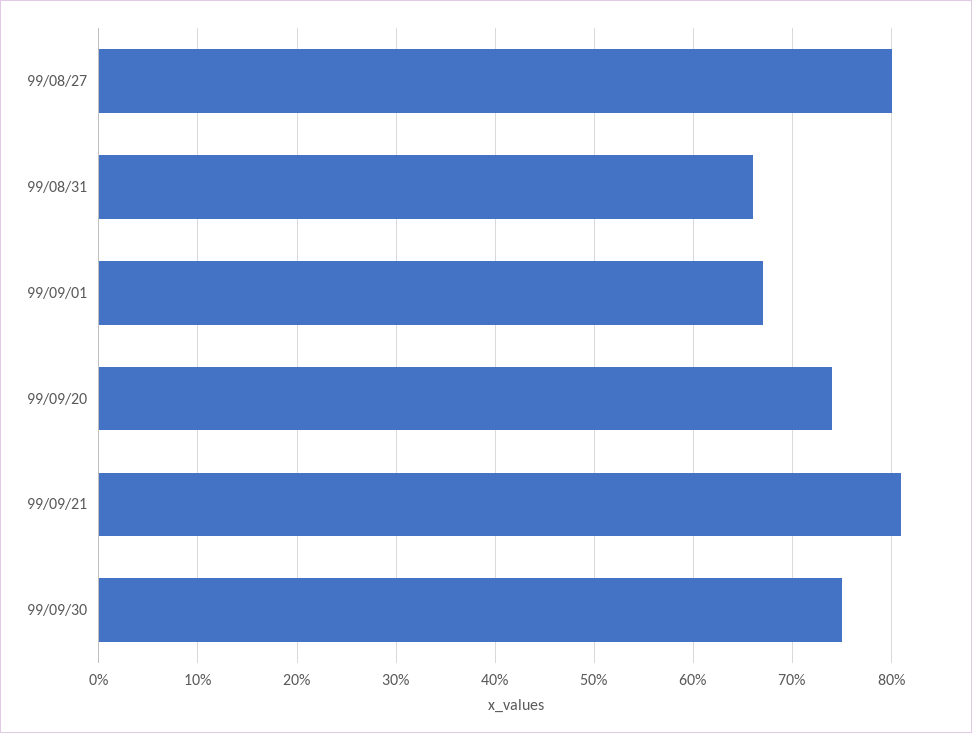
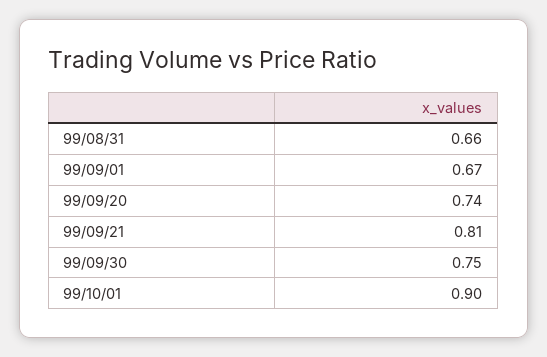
99/08/27: 0.8 -> none
99/10/01: none -> 0.9

